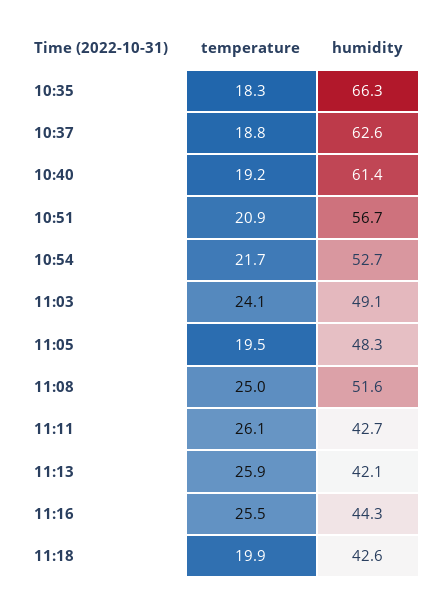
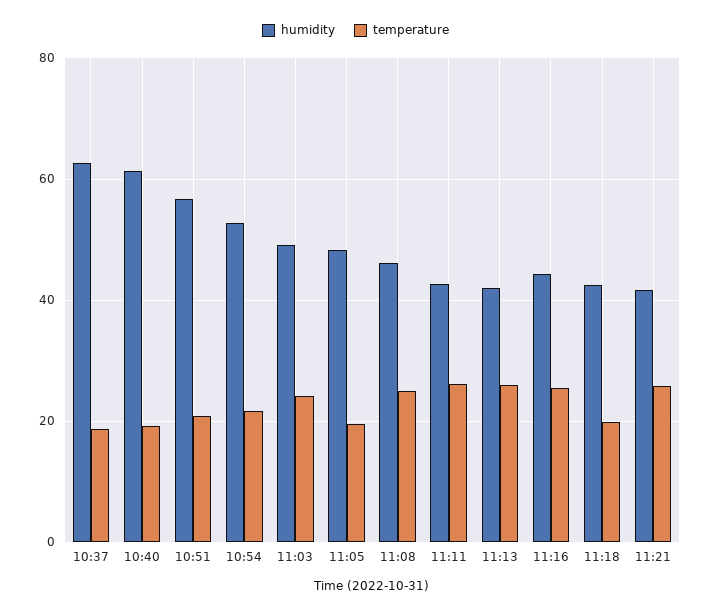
temperature, 10:35: 18.3 -> none
humidity, 10:35: 66.3 -> none
humidity, 11:08: 51.6 -> 46
humidity, 11:21: none -> 42
temperature, 11:21: none -> 26

